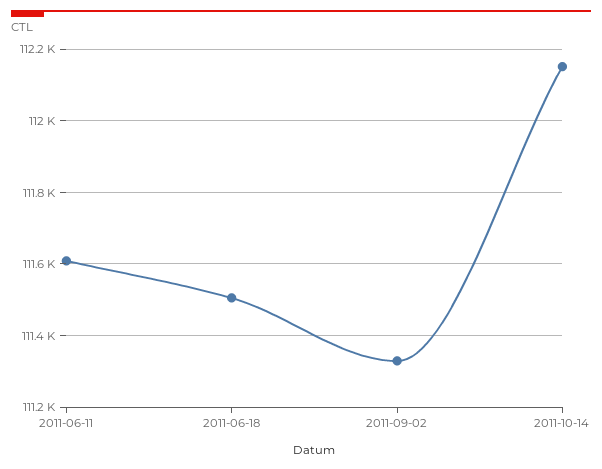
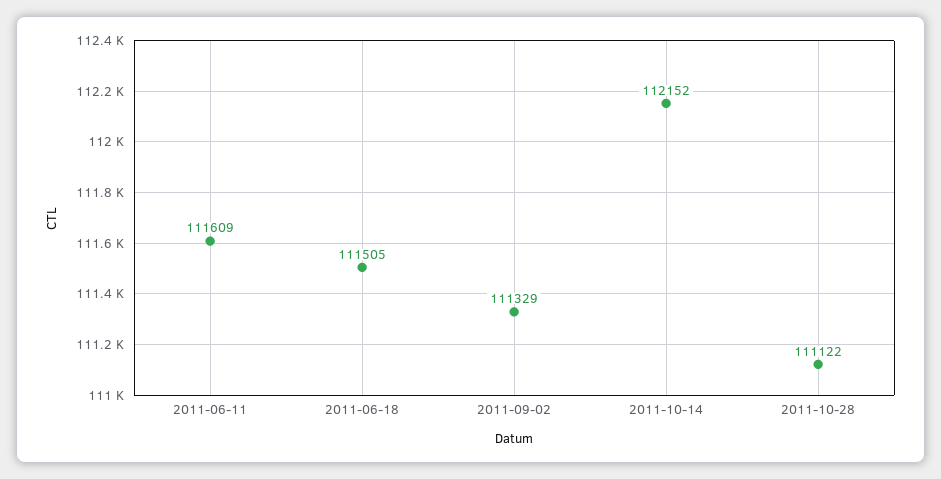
2011-10-28: none -> 111122

